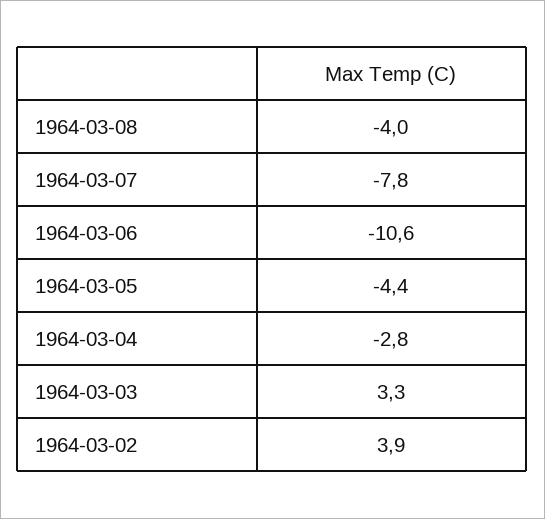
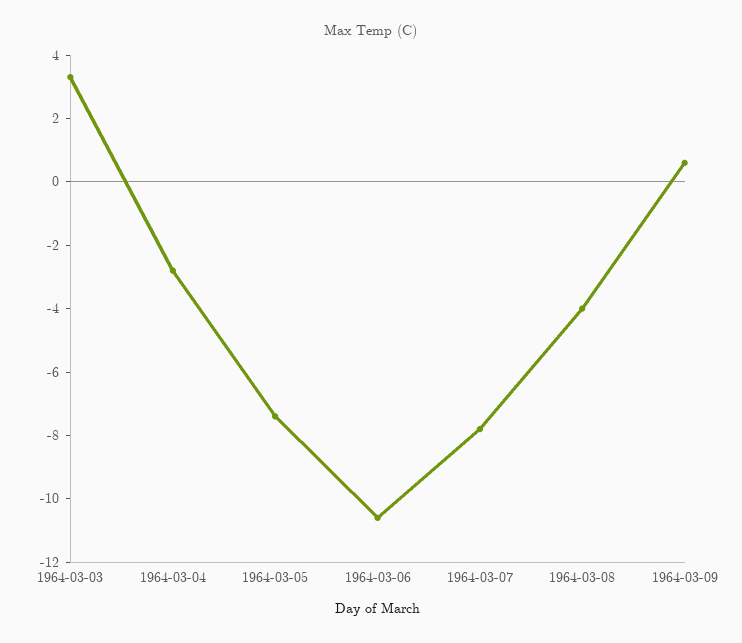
1964-03-05: -4.4 -> -7.5
1964-03-02: 3.9 -> none
1964-03-09: none -> 0.5

